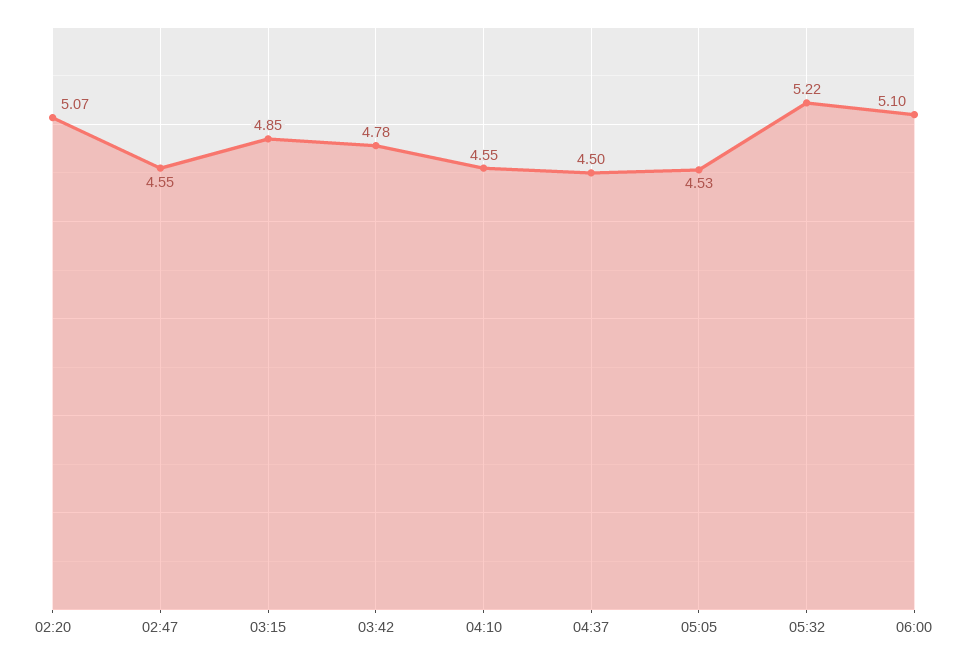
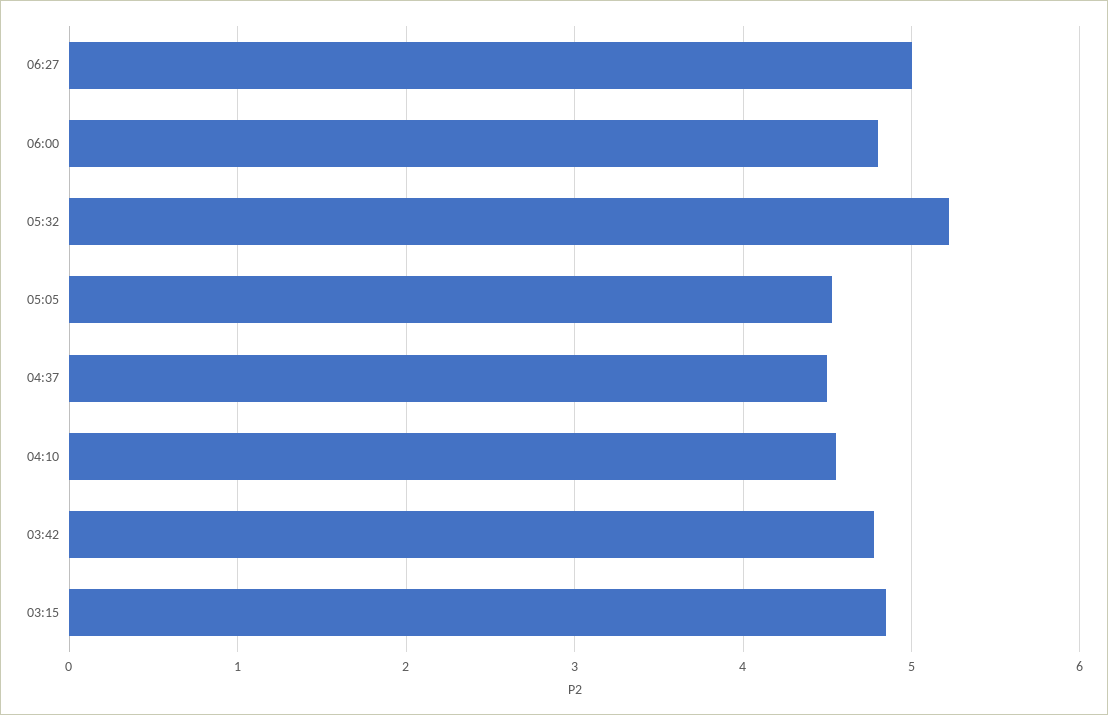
02:20: 5.07 -> none
02:47: 4.55 -> none
06:00: 5.1 -> 4.8
06:27: none -> 5

